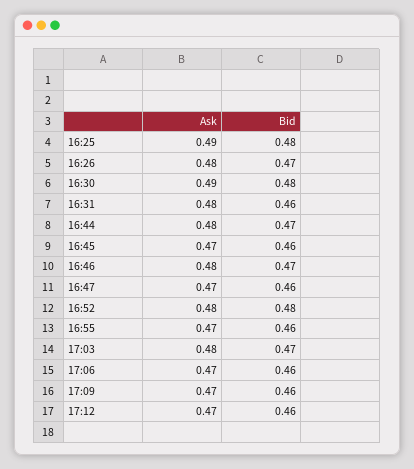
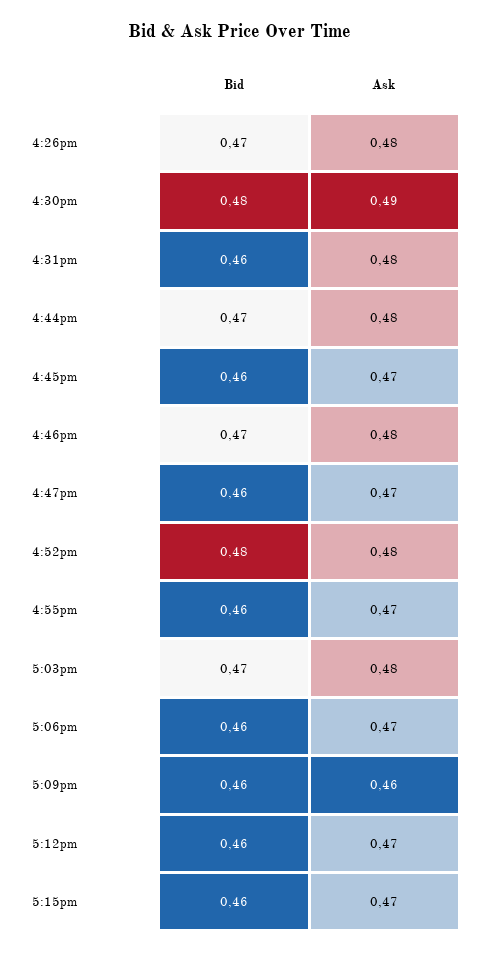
Ask, 16:25: 0.49 -> none
Bid, 16:25: 0.48 -> none
Ask, 17:09: 0.47 -> 0.46
Bid, 5:15pm: none -> 0.46
Ask, 5:15pm: none -> 0.47

